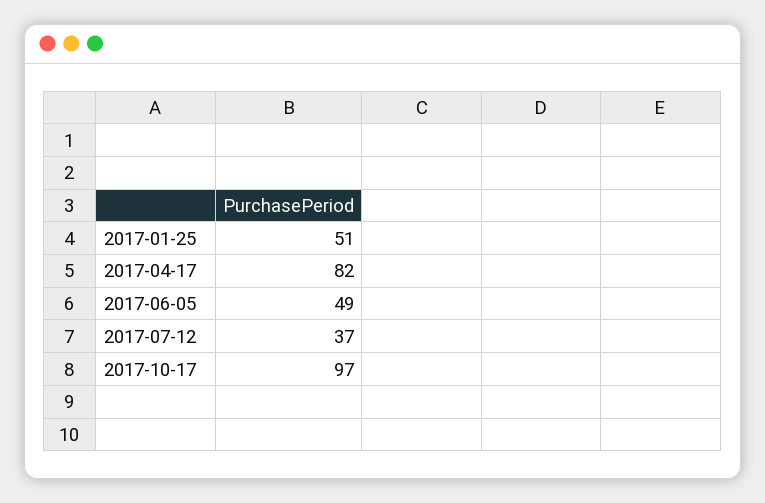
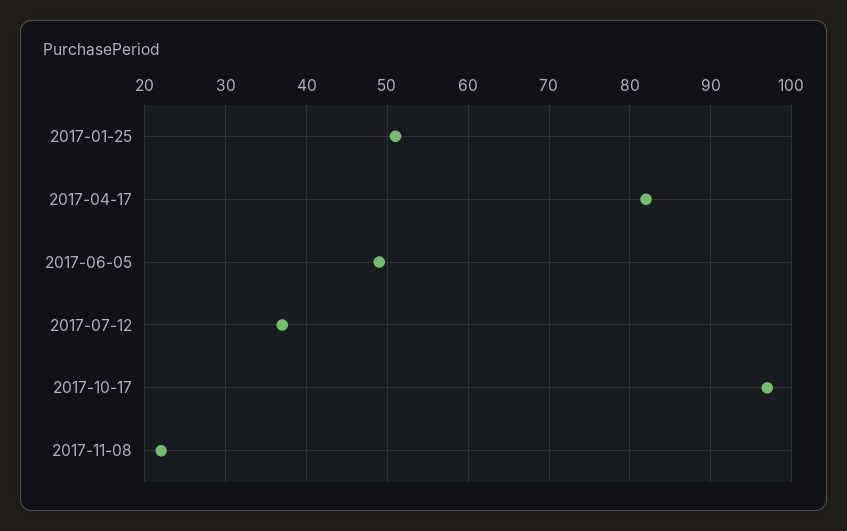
2017-11-08: none -> 22

